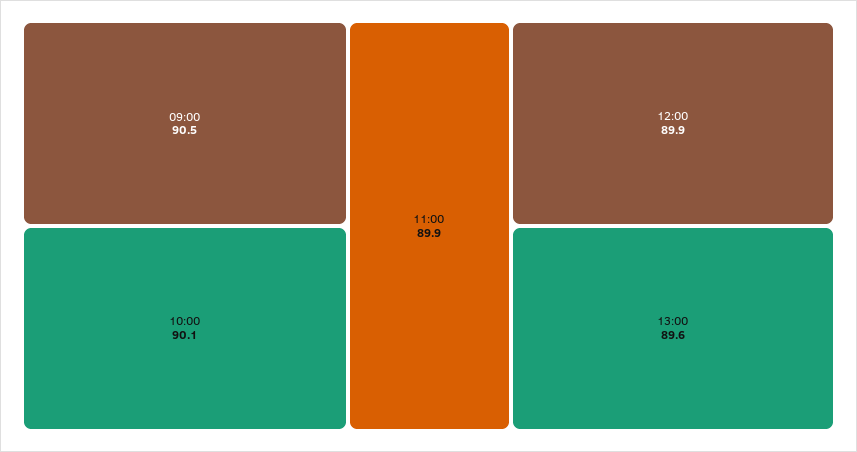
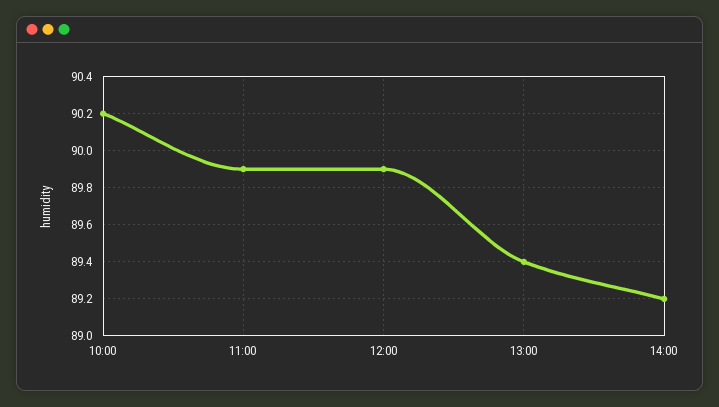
09:00: 90.5 -> none
10:00: 90.1 -> 90.2
13:00: 89.6 -> 89.4
14:00: none -> 89.2

